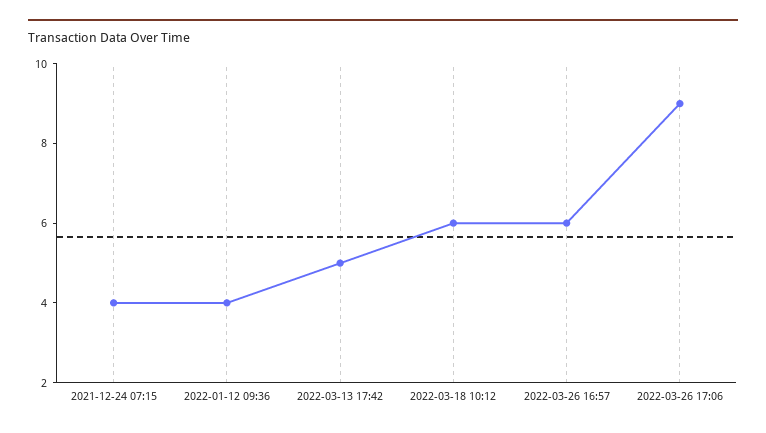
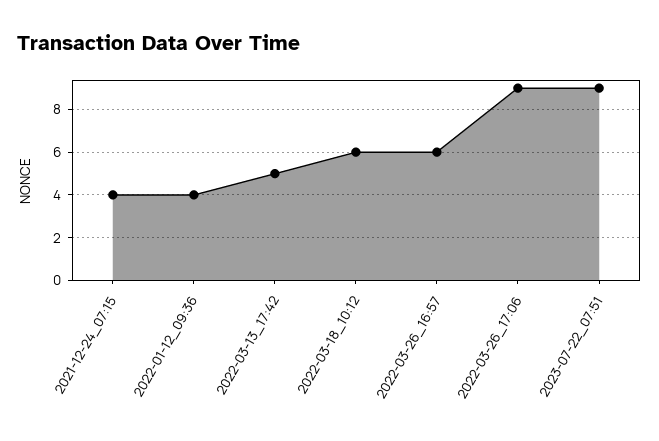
2023-07-22_07:51: none -> 9

